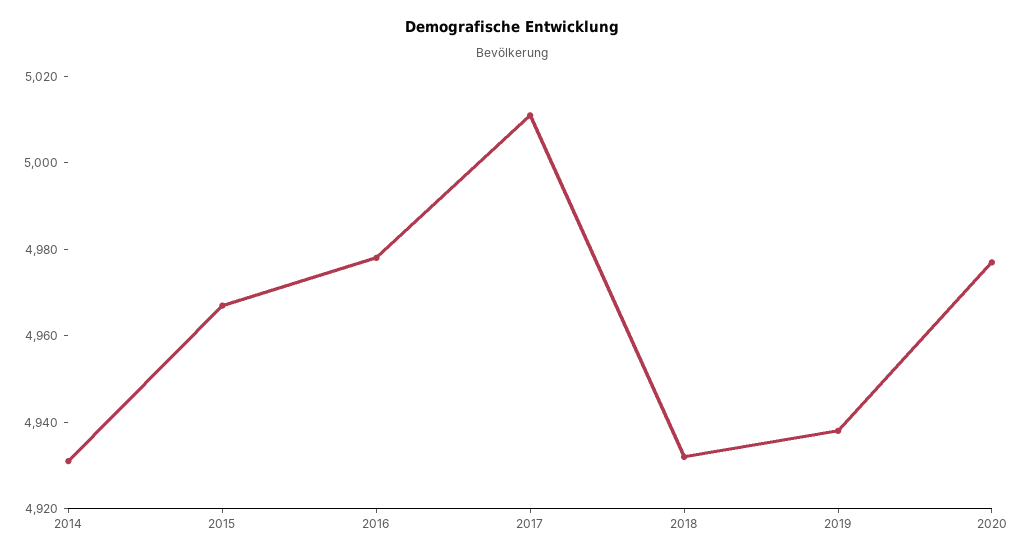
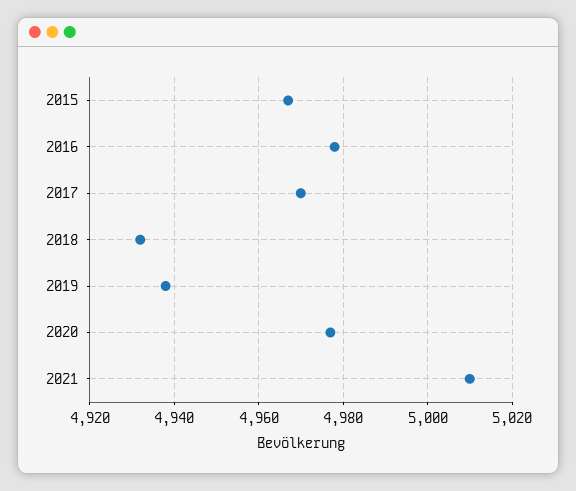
2014: 4930 -> none
2017: 5010 -> 4970
2021: none -> 5010

